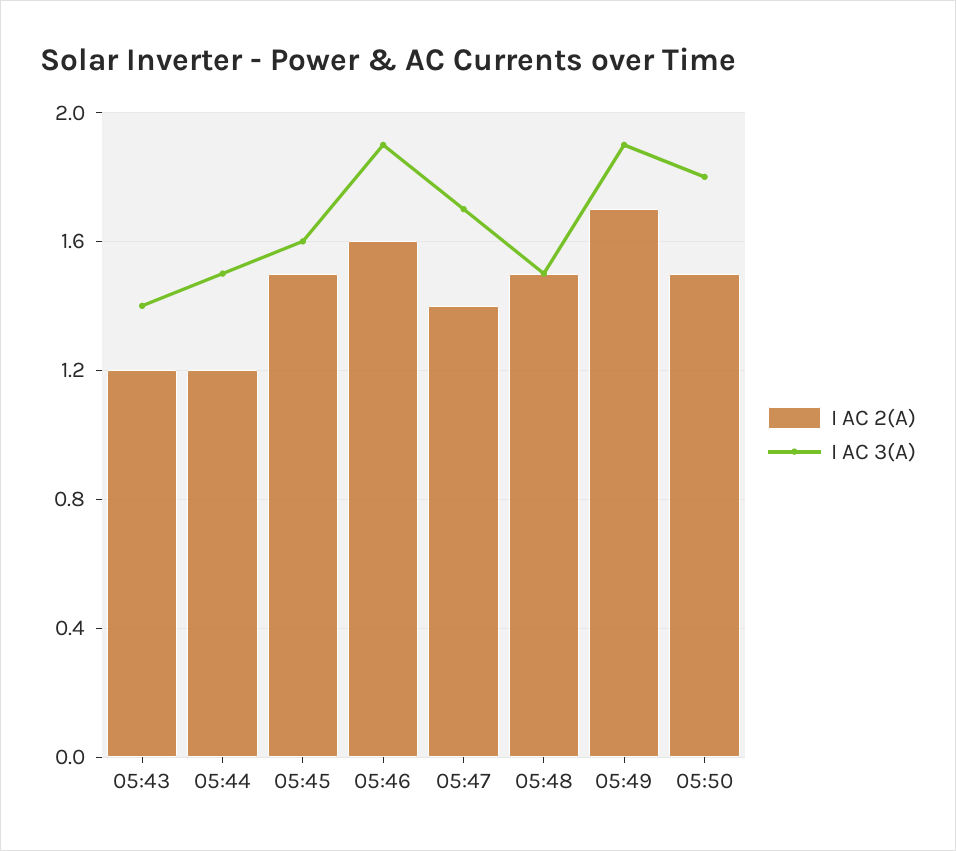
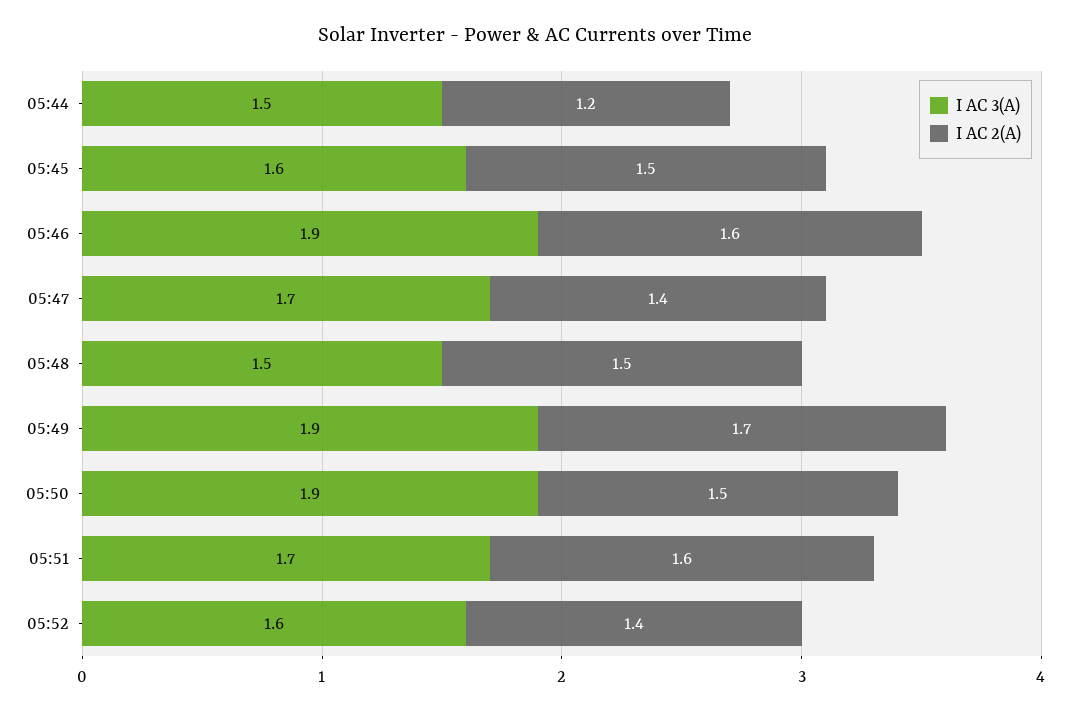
I AC 2(A), 05:43: 1.2 -> none
I AC 3(A), 05:43: 1.4 -> none
I AC 3(A), 05:50: 1.8 -> 1.9
I AC 3(A), 05:51: none -> 1.7
I AC 2(A), 05:51: none -> 1.6
I AC 3(A), 05:52: none -> 1.6
I AC 2(A), 05:52: none -> 1.4

